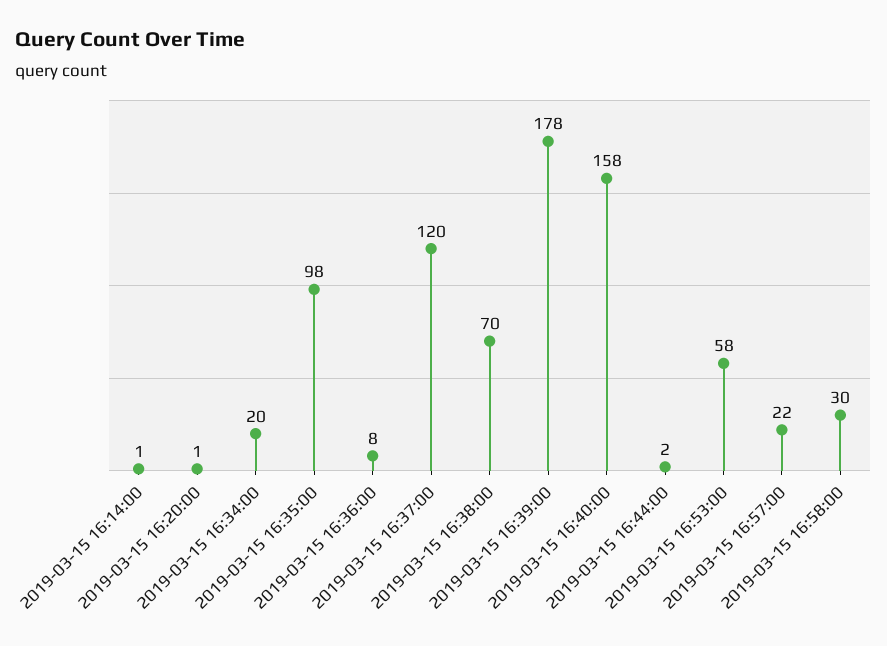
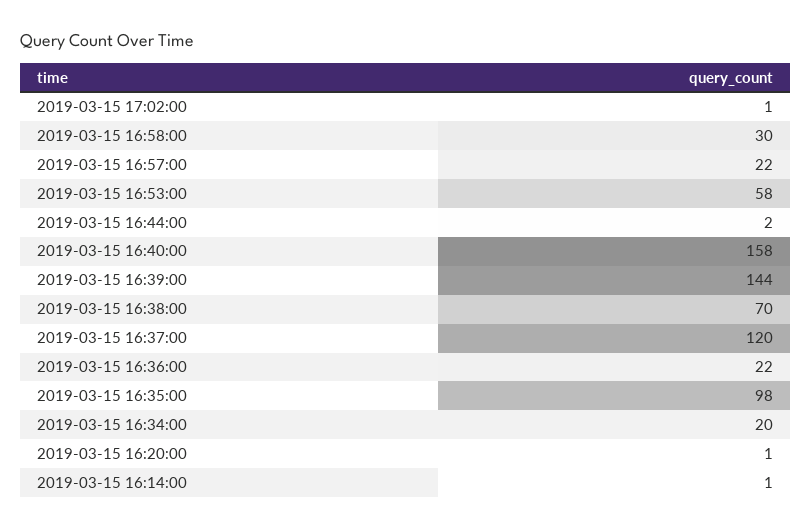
2019-03-15 16:36:00: 8 -> 22
2019-03-15 16:39:00: 178 -> 144
2019-03-15 17:02:00: none -> 1

